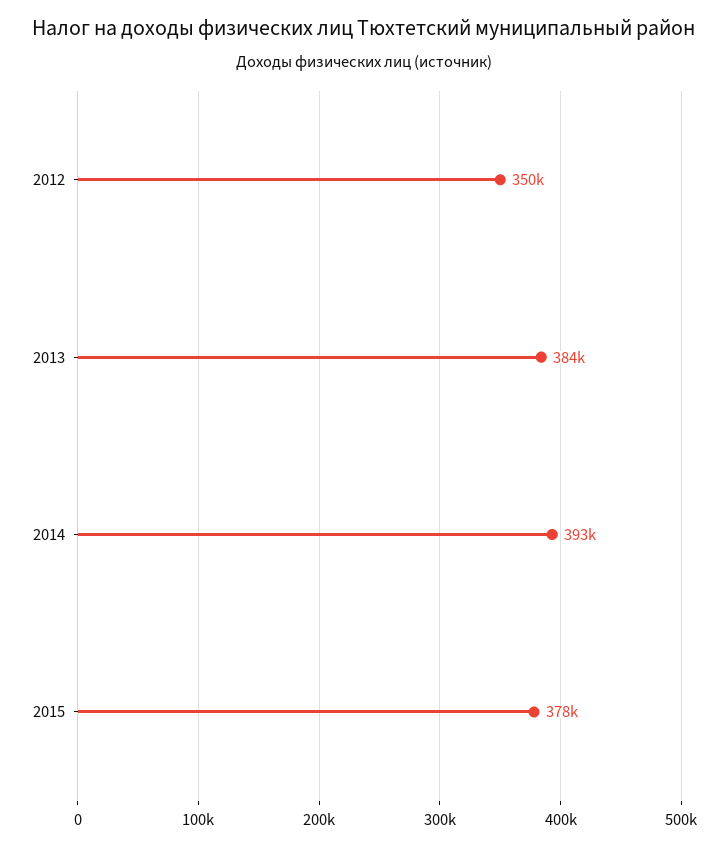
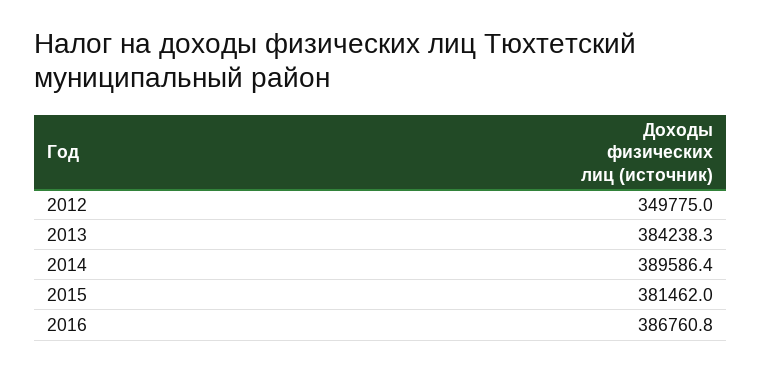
2014: 393000 -> 389586.4
2015: 378000 -> 381462
2016: none -> 386760.8

